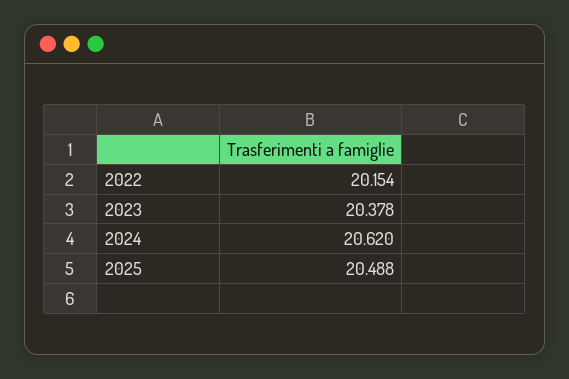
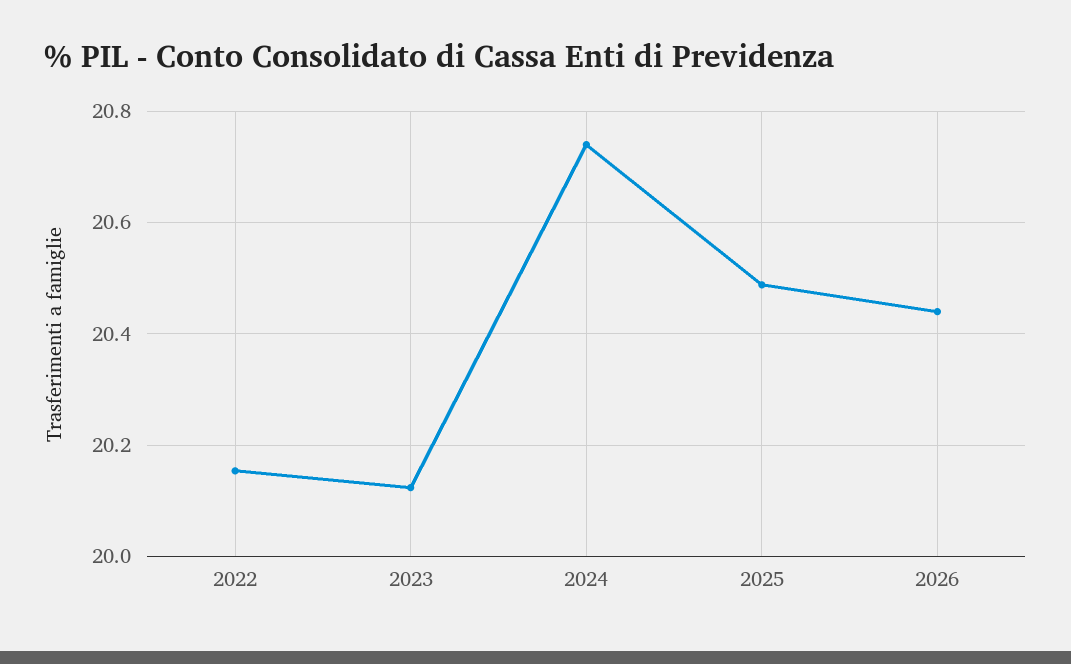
2023: 20.378 -> 20.12
2024: 20.62 -> 20.74
2026: none -> 20.44

